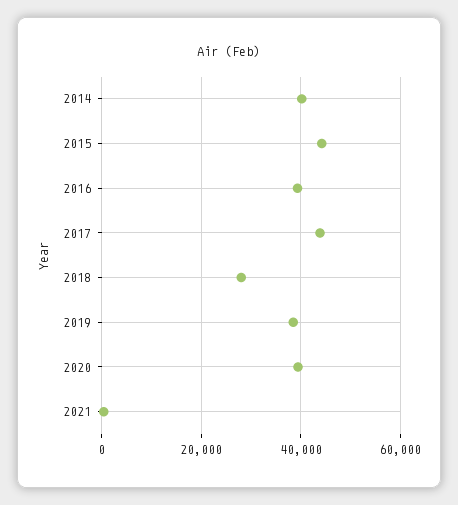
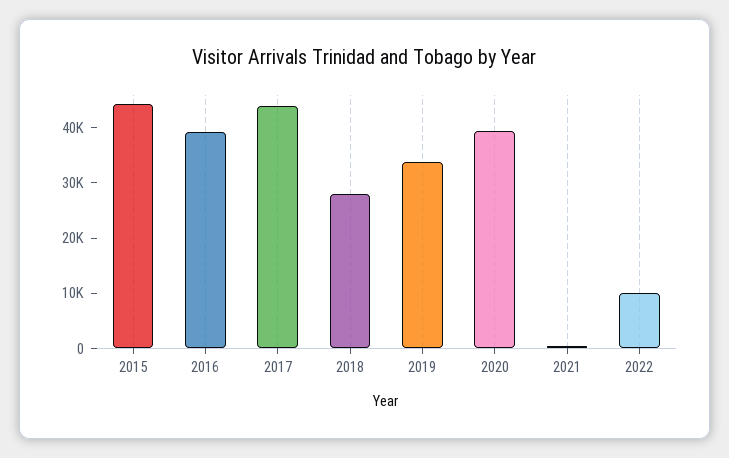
2014: 40000 -> none
2019: 38000 -> 34000
2022: none -> 10000

